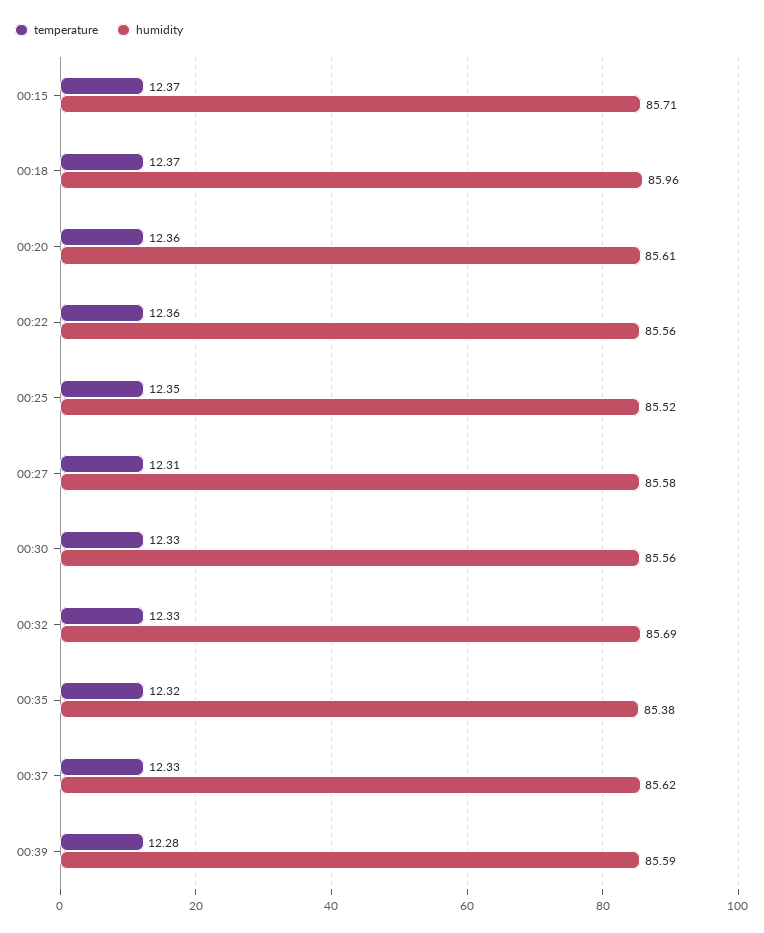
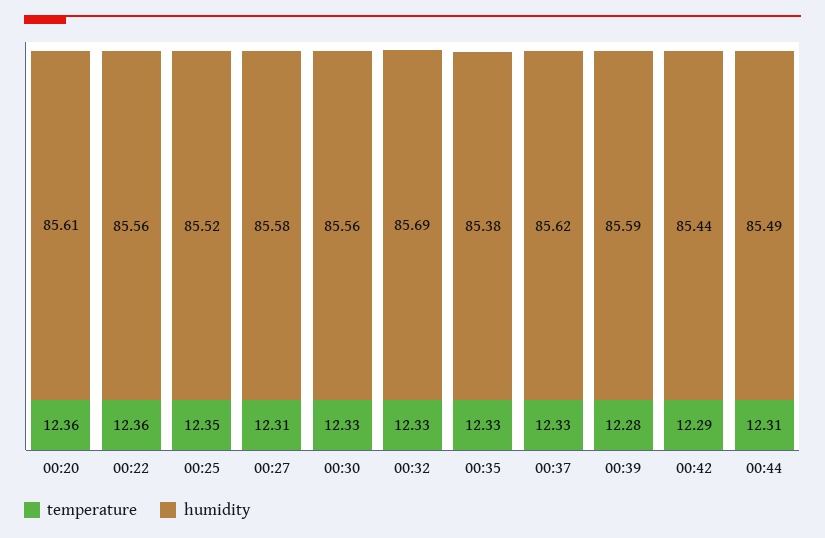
temperature, 00:15: 12.37 -> none
humidity, 00:15: 85.71 -> none
temperature, 00:18: 12.37 -> none
humidity, 00:18: 85.96 -> none
temperature, 00:35: 12.32 -> 12.33
temperature, 00:42: none -> 12.29
humidity, 00:42: none -> 85.44
temperature, 00:44: none -> 12.31
humidity, 00:44: none -> 85.49

